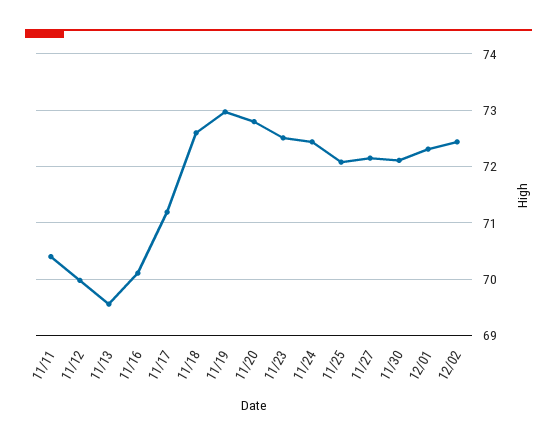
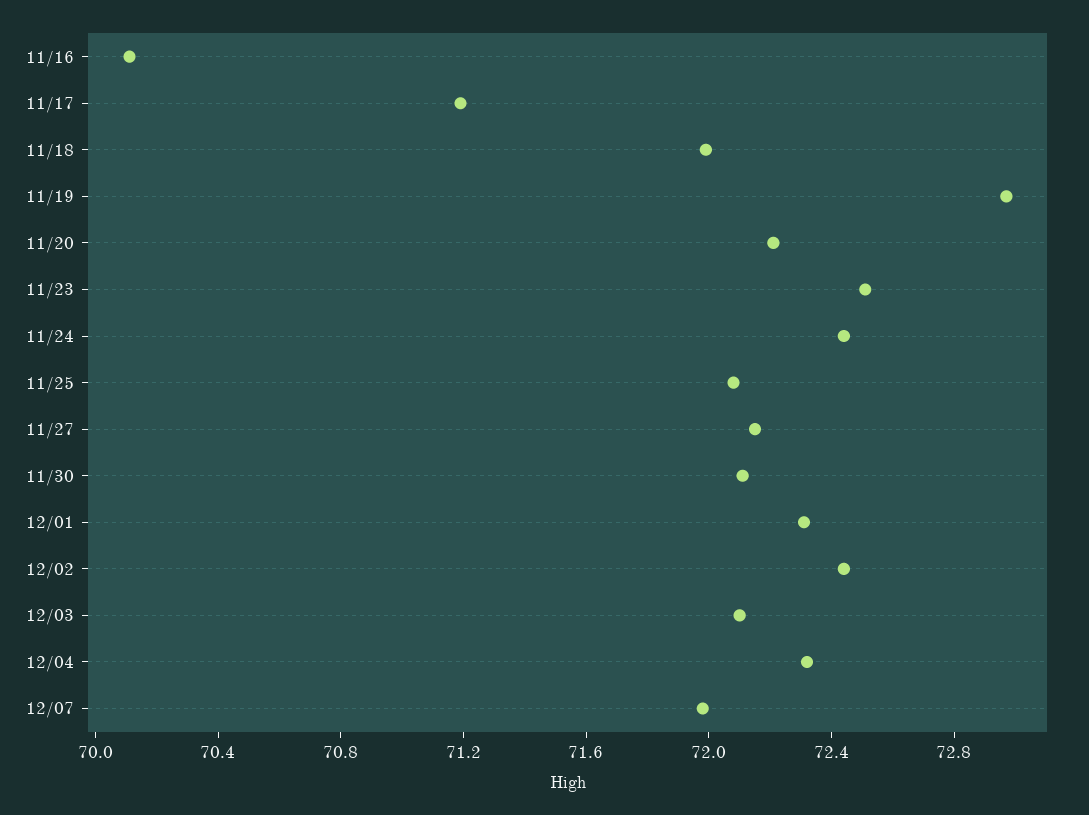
11/11: 70.4 -> none
11/12: 70 -> none
11/13: 69.6 -> none
11/18: 72.6 -> 72
11/20: 72.8 -> 72.2
12/03: none -> 72.1
12/04: none -> 72.3
12/07: none -> 72

